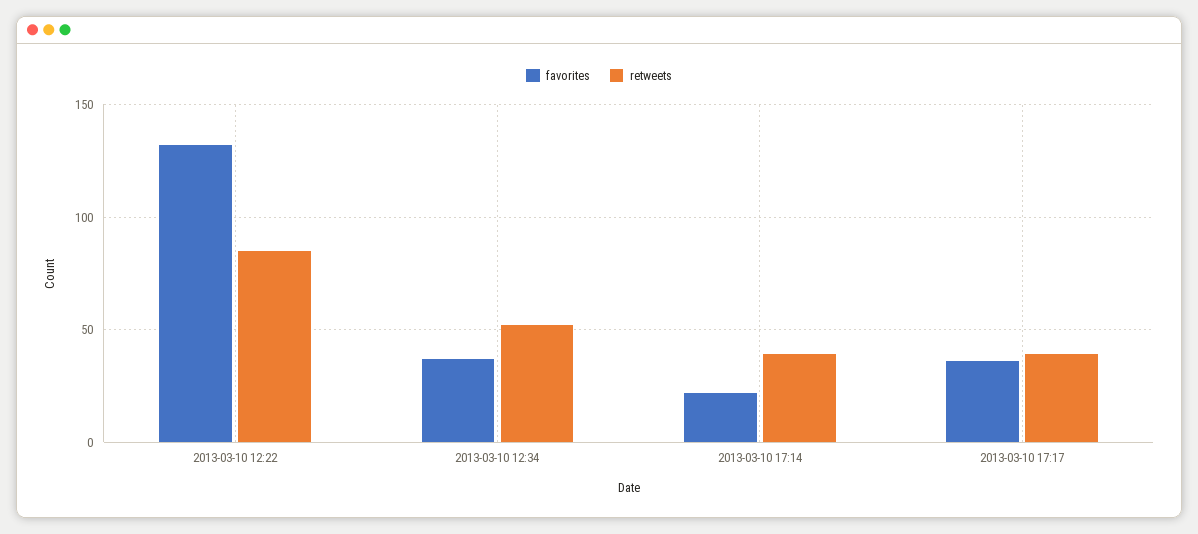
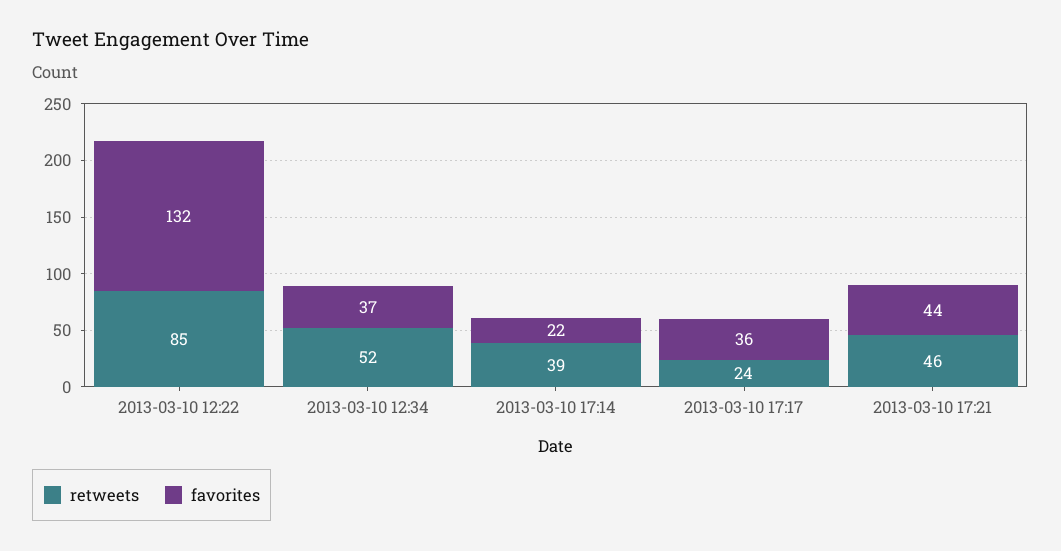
retweets, 2013-03-10 17:17: 40 -> 24
retweets, 2013-03-10 17:21: none -> 46
favorites, 2013-03-10 17:21: none -> 44

